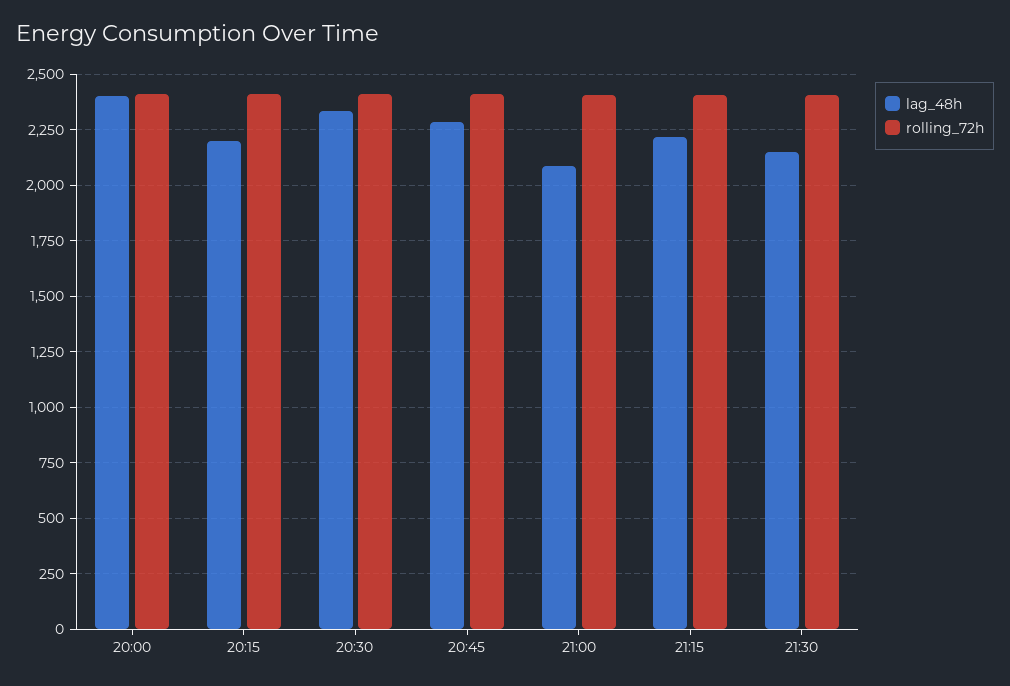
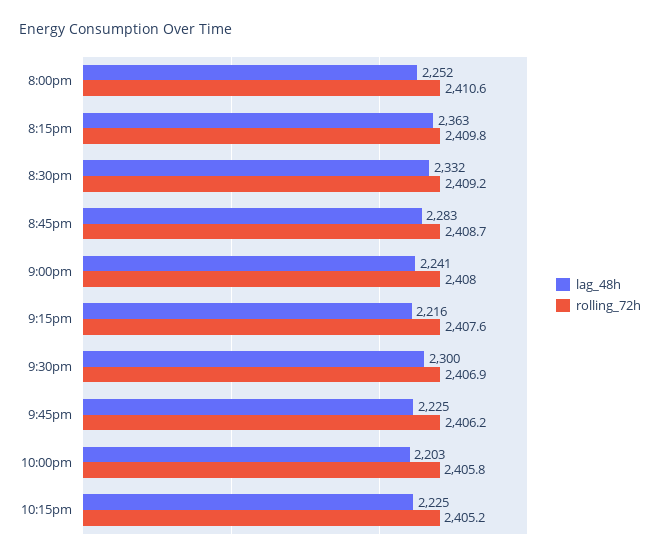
lag_48h, 20:00: 2400 -> 2252
lag_48h, 20:15: 2200 -> 2363
lag_48h, 21:00: 2100 -> 2241
lag_48h, 21:30: 2150 -> 2300
lag_48h, 9:45pm: none -> 2225
rolling_72h, 9:45pm: none -> 2406.2
lag_48h, 10:00pm: none -> 2203
rolling_72h, 10:00pm: none -> 2405.8
lag_48h, 10:15pm: none -> 2225
rolling_72h, 10:15pm: none -> 2405.2

